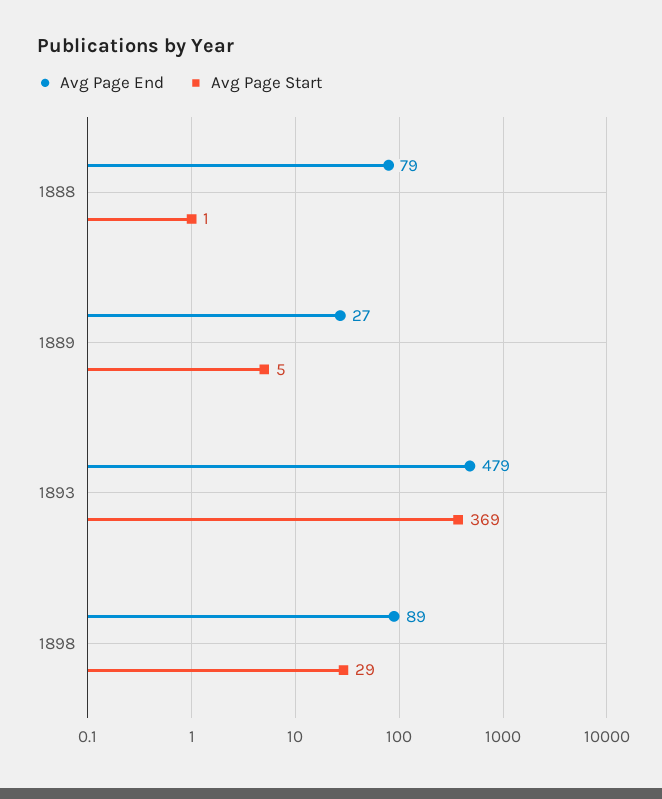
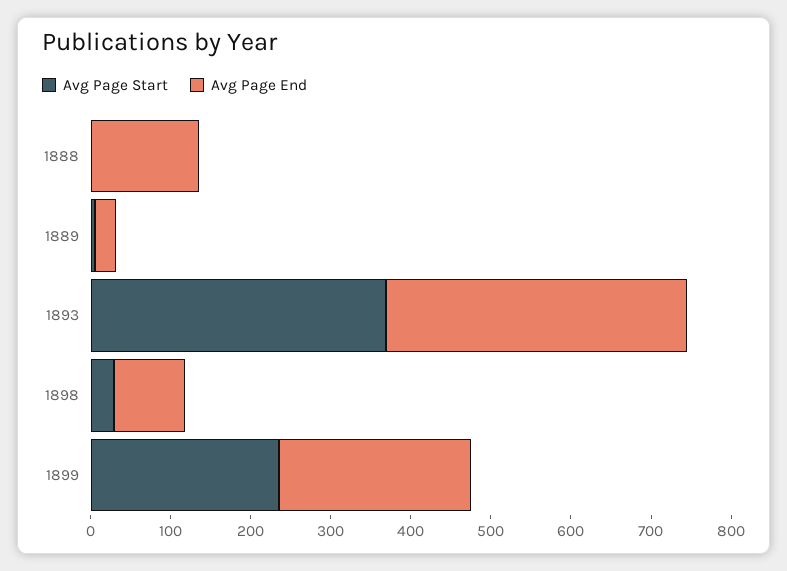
Avg Page End, 1888: 79 -> 140
Avg Page End, 1893: 479 -> 380
Avg Page Start, 1899: none -> 240
Avg Page End, 1899: none -> 240

